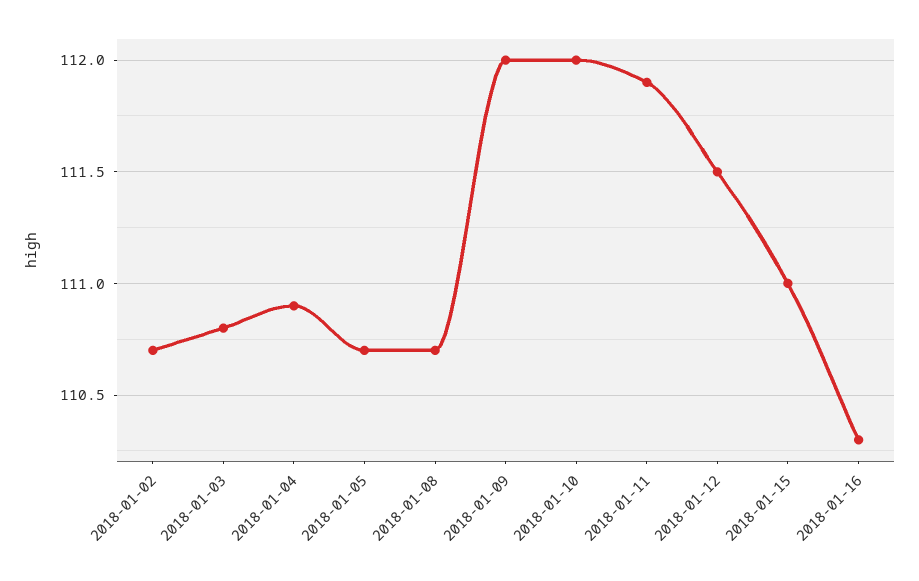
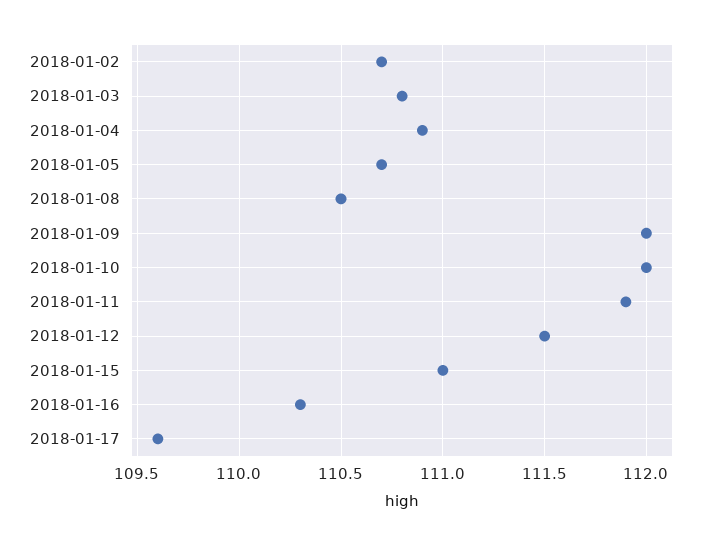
2018-01-08: 110.7 -> 110.5
2018-01-17: none -> 109.6

